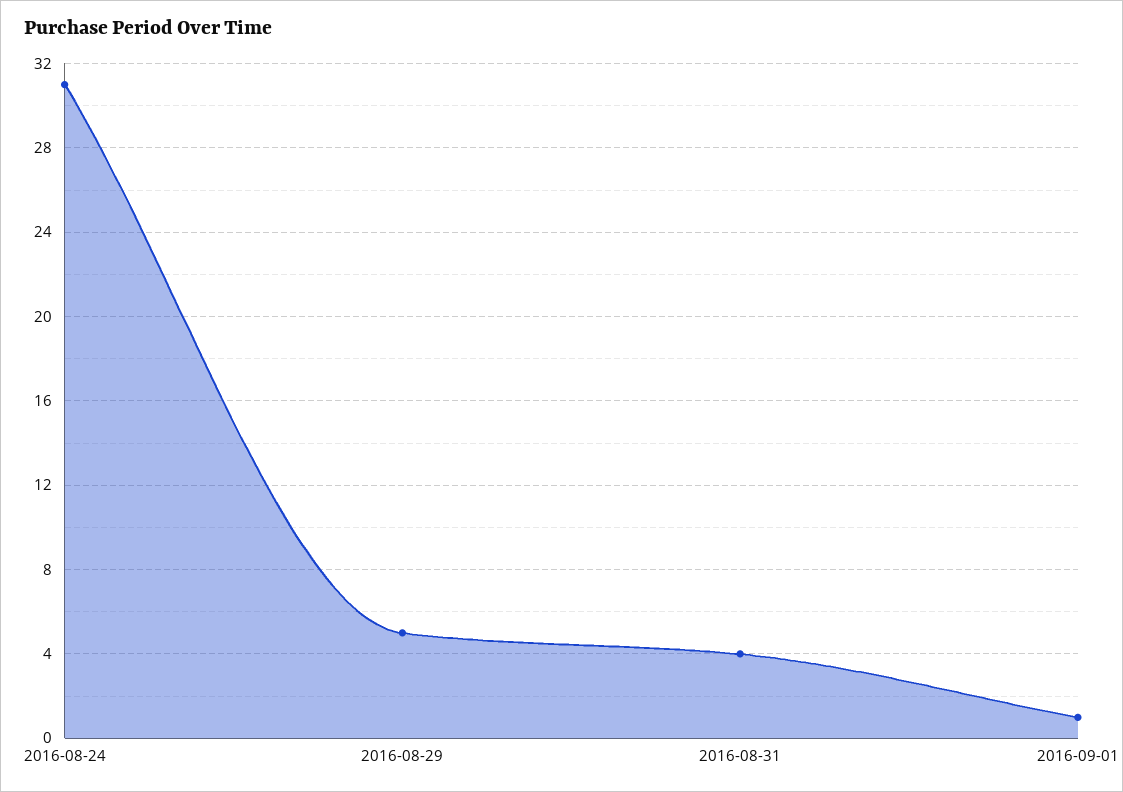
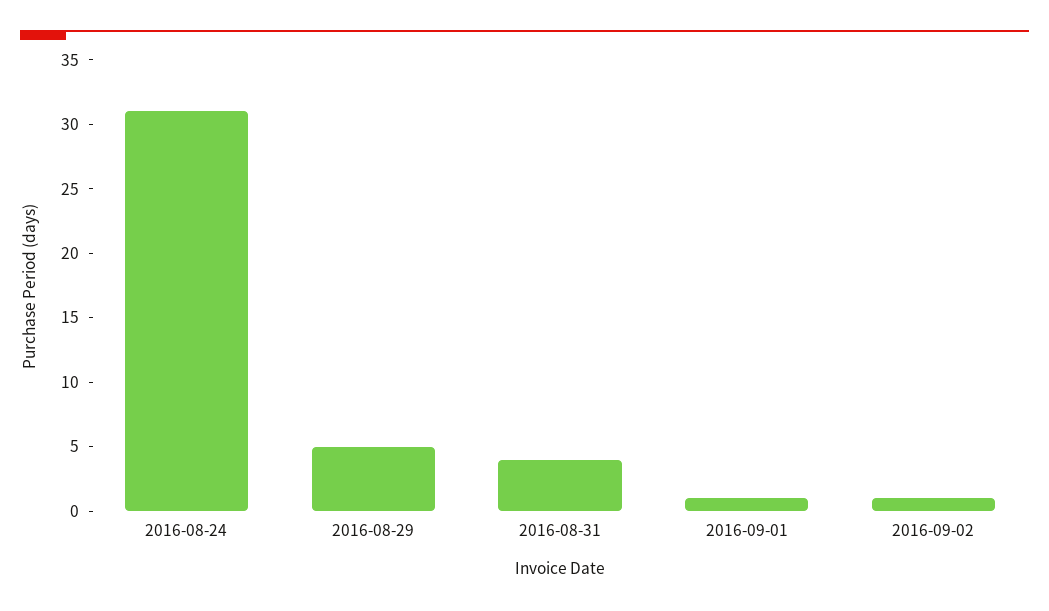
2016-09-02: none -> 1

